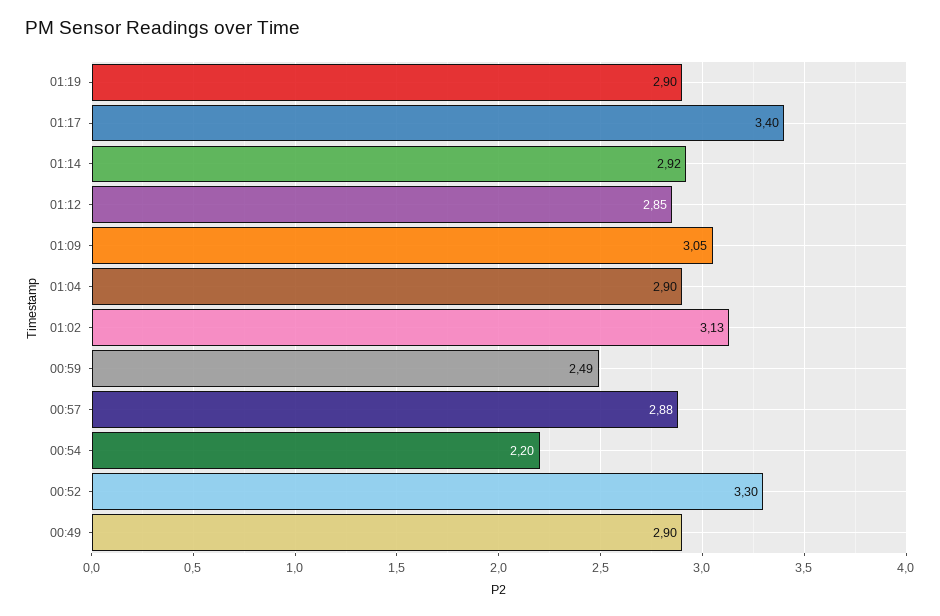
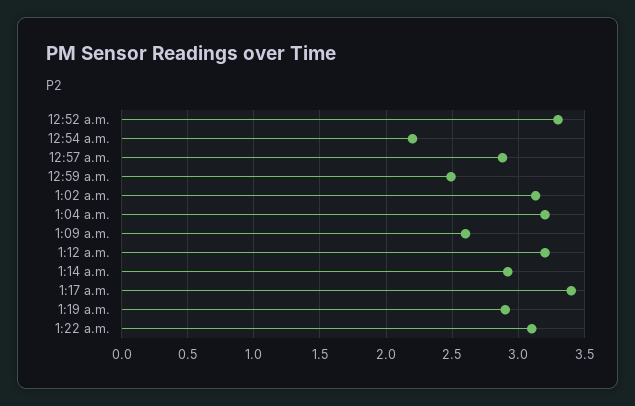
01:12: 2.85 -> 3.2
01:09: 3.05 -> 2.6
01:04: 2.9 -> 3.2
00:49: 2.9 -> none
1:22 a.m.: none -> 3.1

